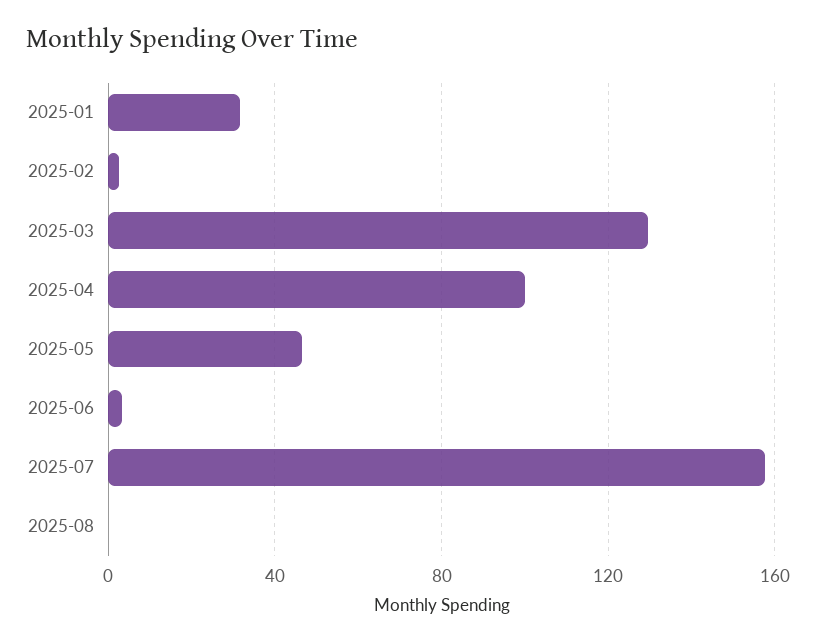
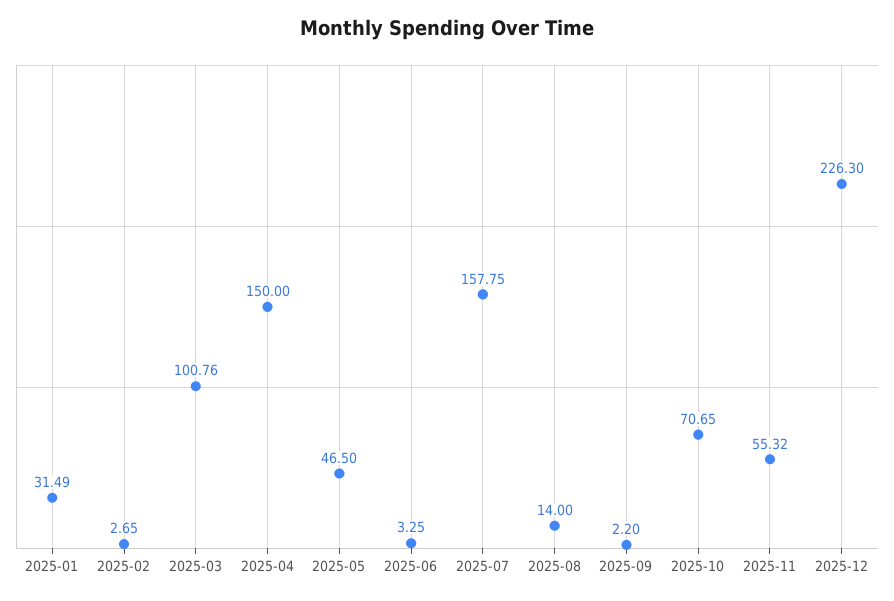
2025-03: 130 -> 100.76
2025-04: 100 -> 150
2025-08: 0 -> 14
2025-09: none -> 2.2
2025-10: none -> 70.65
2025-11: none -> 55.32
2025-12: none -> 226.3

